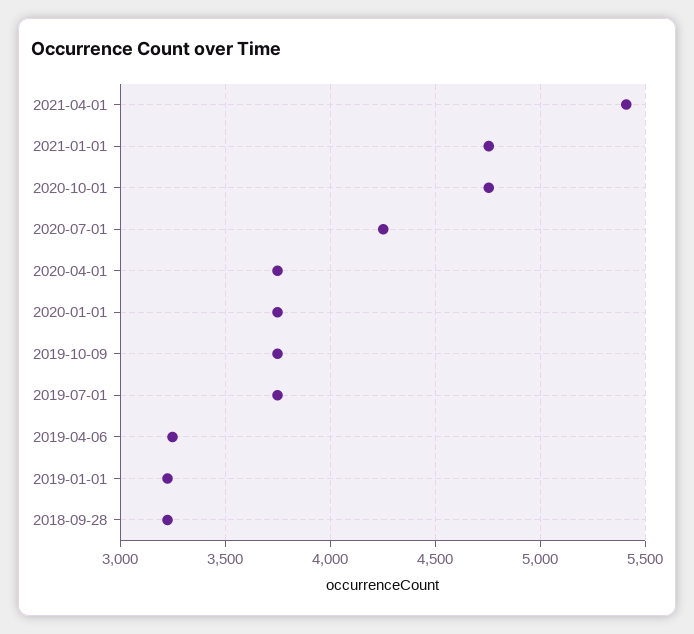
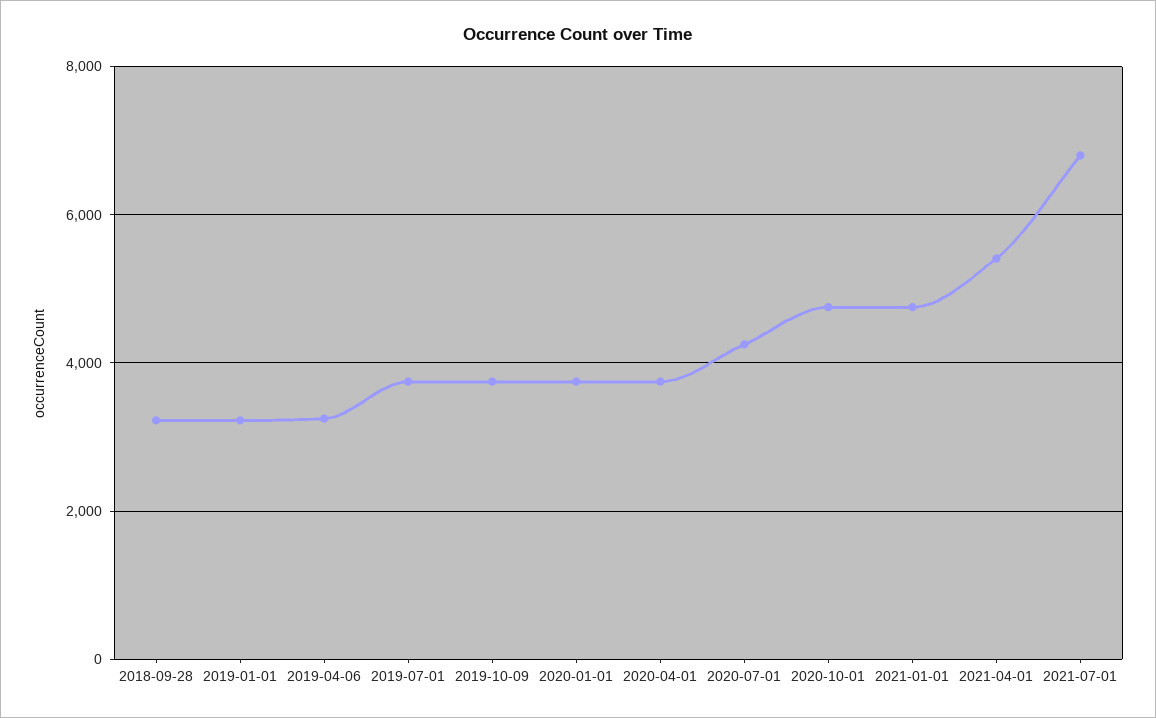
2021-07-01: none -> 6800

